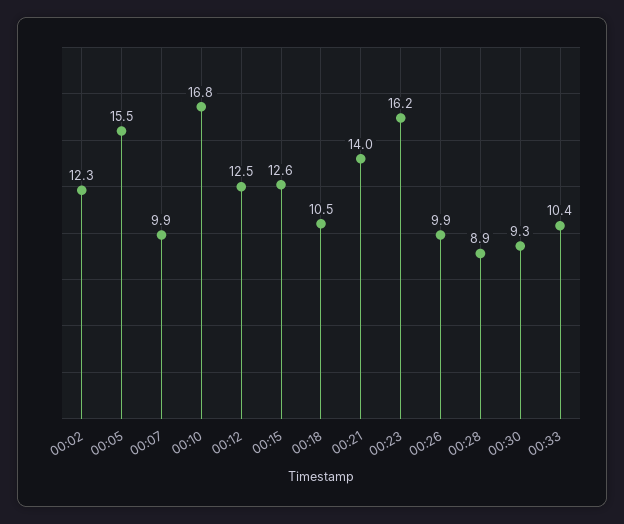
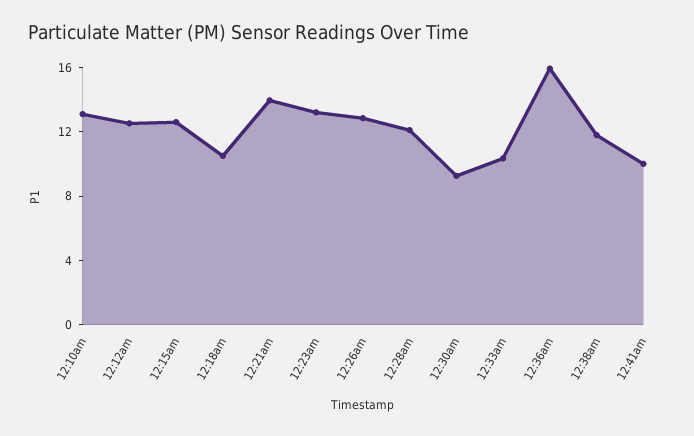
00:02: 12.3 -> none
00:05: 15.5 -> none
00:07: 9.9 -> none
00:10: 16.8 -> 13
00:23: 16.2 -> 13
00:26: 9.9 -> 13
00:28: 8.9 -> 12
12:36am: none -> 16
12:38am: none -> 12
12:41am: none -> 10

